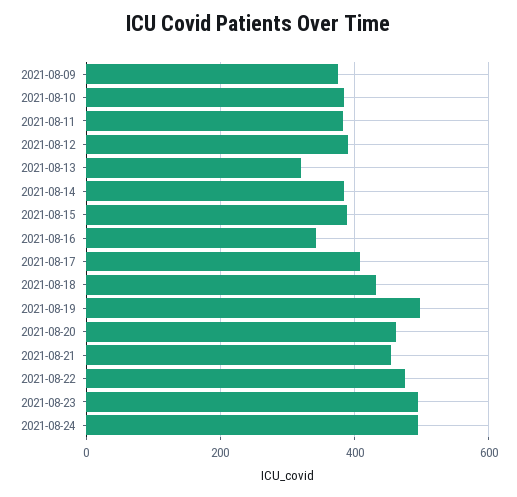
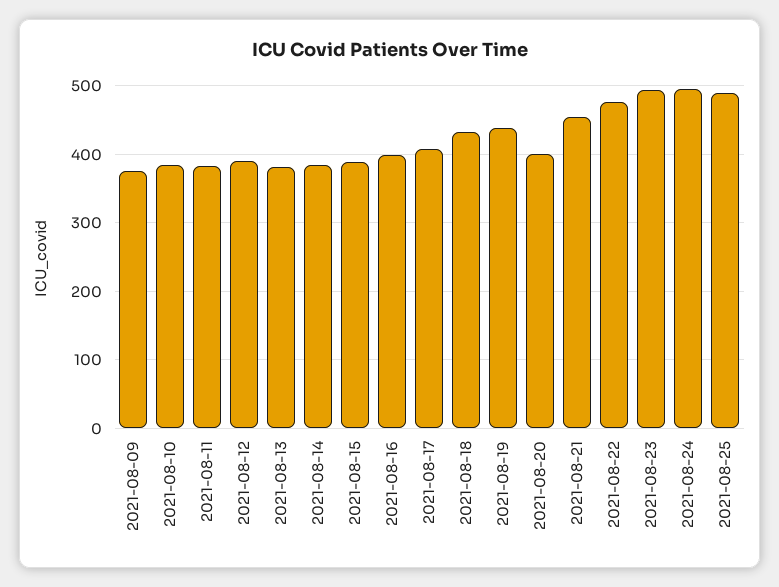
2021-08-13: 320 -> 380
2021-08-16: 340 -> 400
2021-08-19: 500 -> 440
2021-08-20: 460 -> 400
2021-08-25: none -> 490

